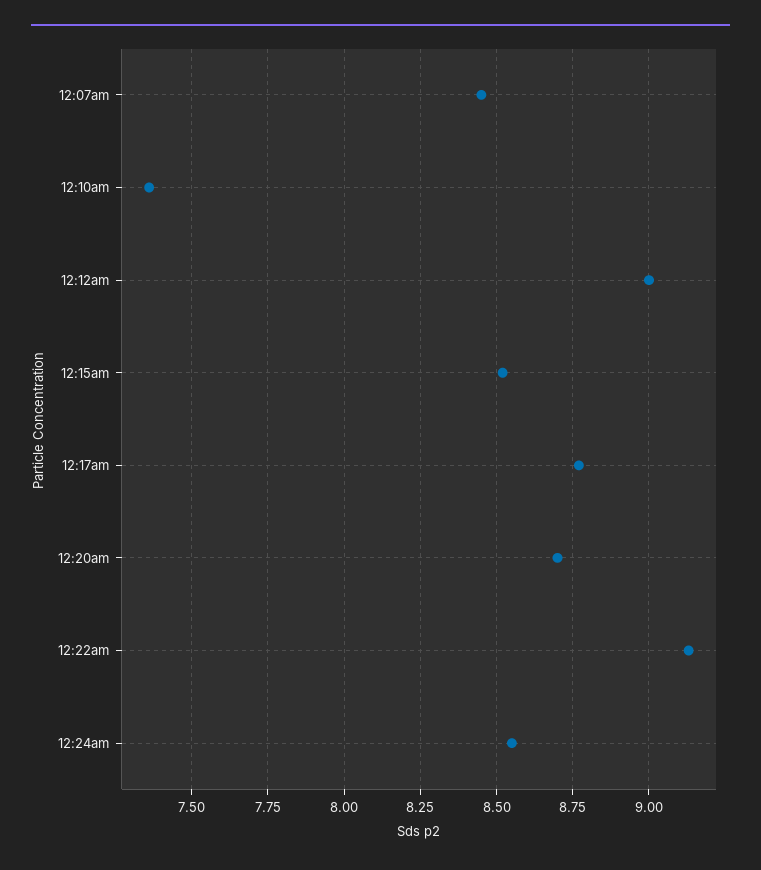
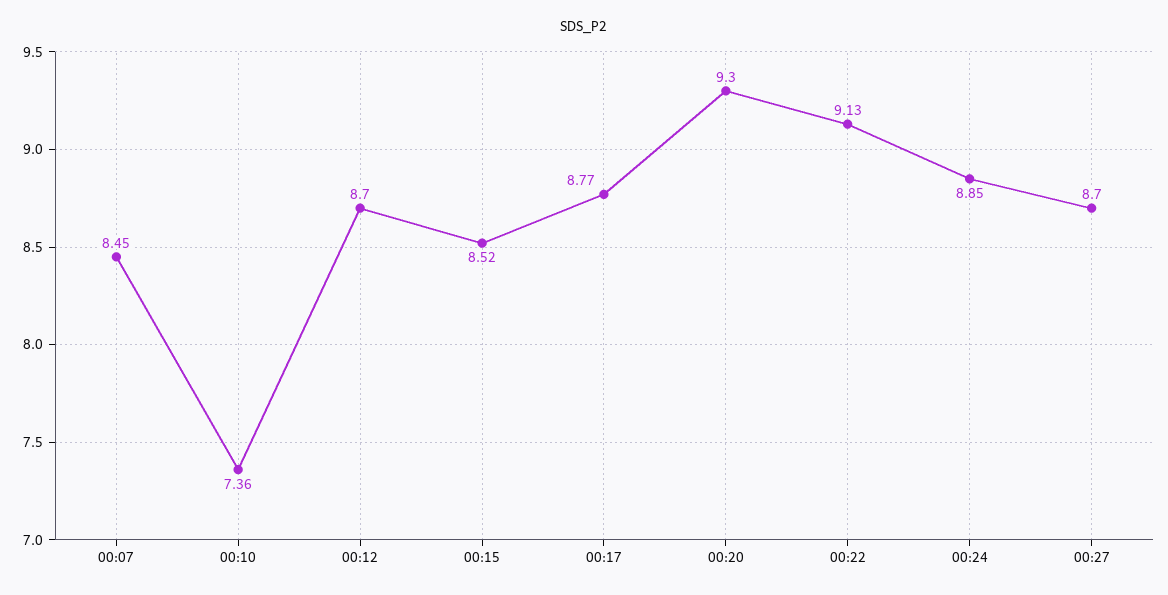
12:12am: 9 -> 8.7
12:20am: 8.7 -> 9.3
12:24am: 8.55 -> 8.85
00:27: none -> 8.7

